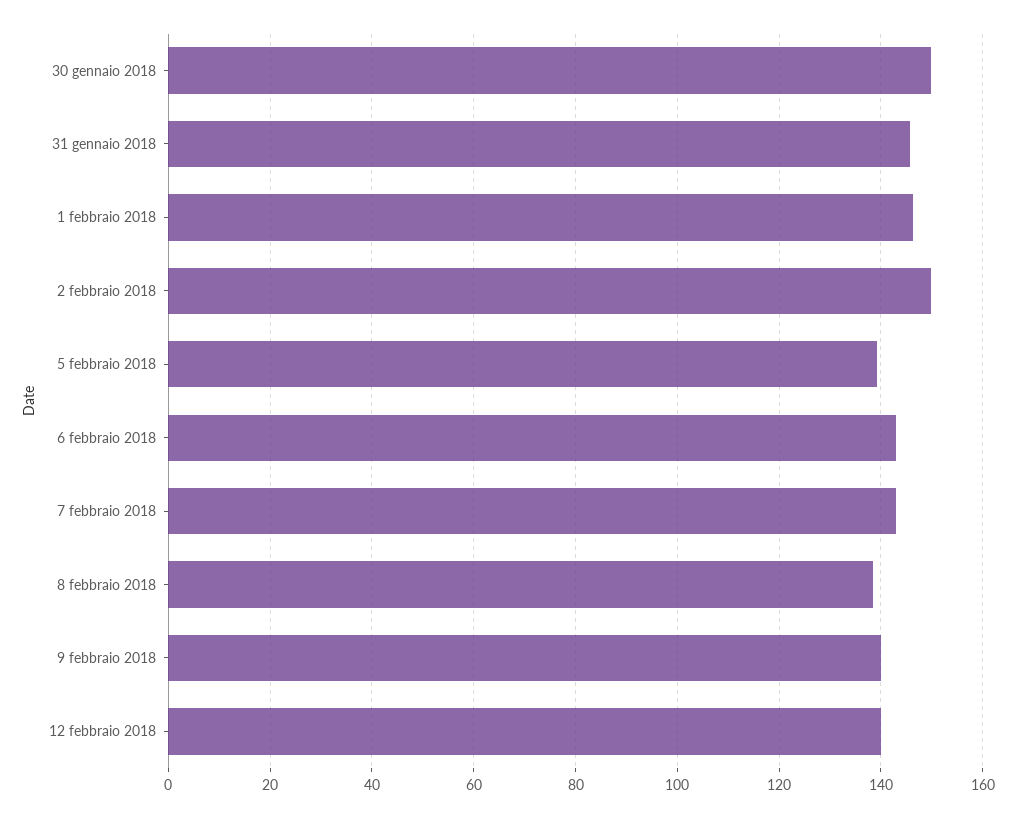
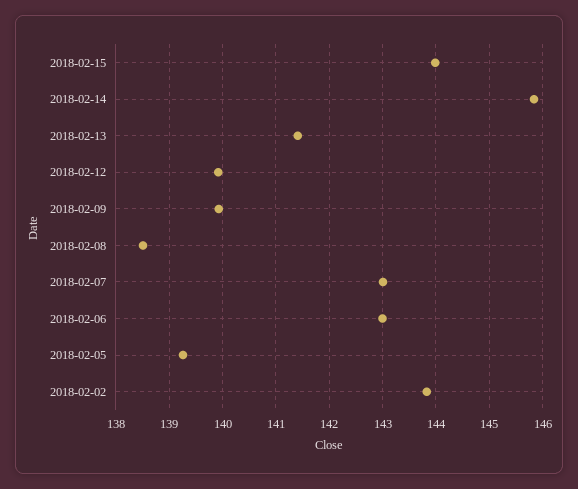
30 gennaio 2018: 150 -> none
31 gennaio 2018: 146 -> none
1 febbraio 2018: 146 -> none
2 febbraio 2018: 150 -> 143.8
2018-02-15: none -> 144
2018-02-14: none -> 145.8
2018-02-13: none -> 141.4

